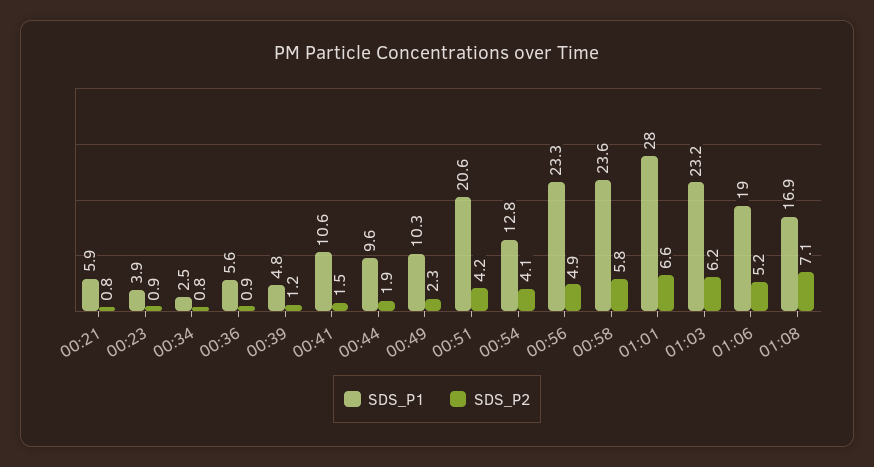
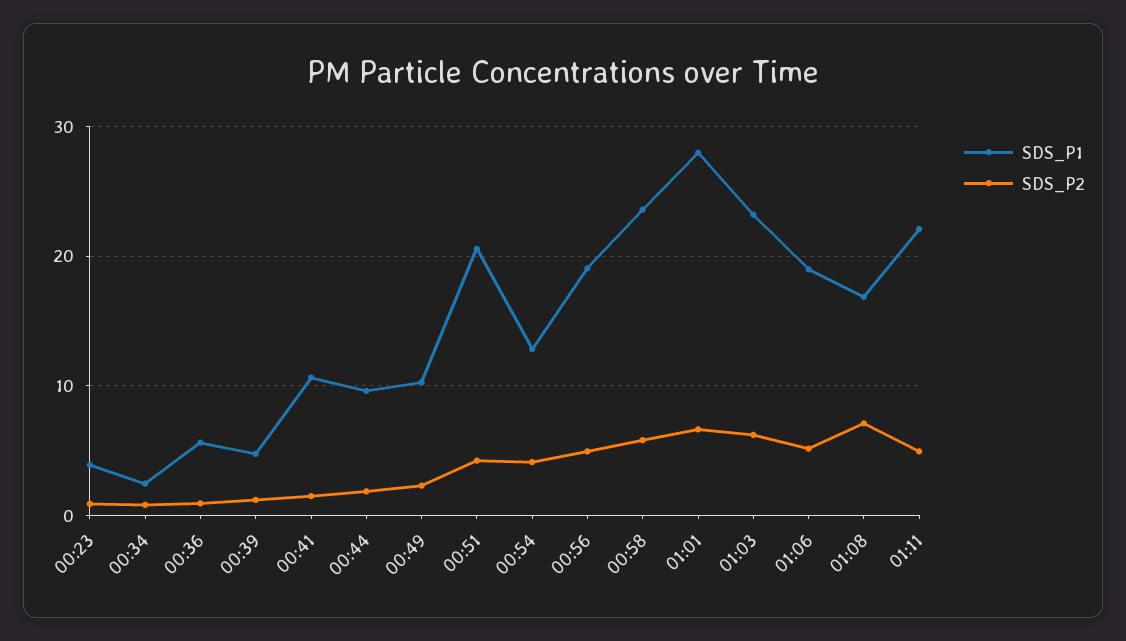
SDS_P1, 00:21: 5.9 -> none
SDS_P2, 00:21: 0.8 -> none
SDS_P1, 00:56: 23.3 -> 19
SDS_P1, 01:11: none -> 22
SDS_P2, 01:11: none -> 5

